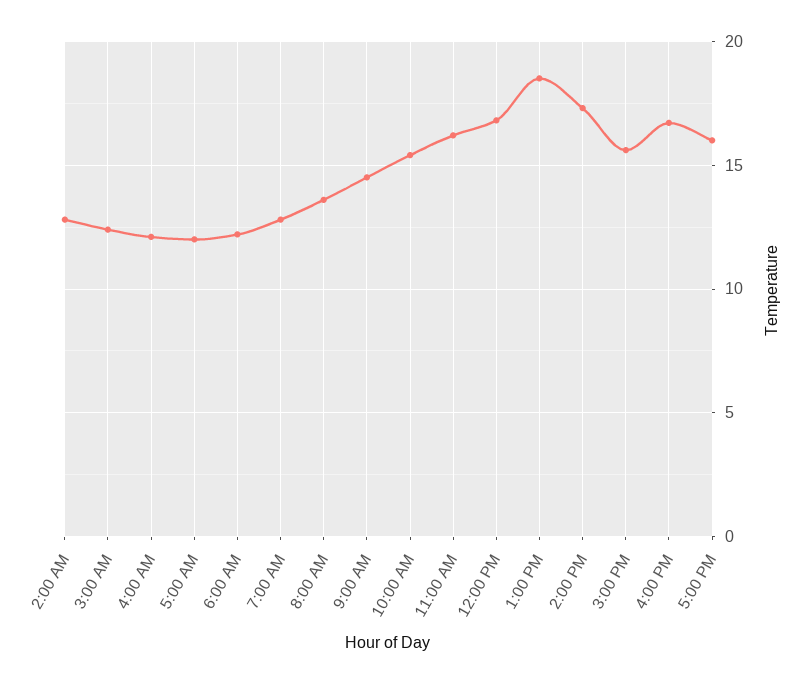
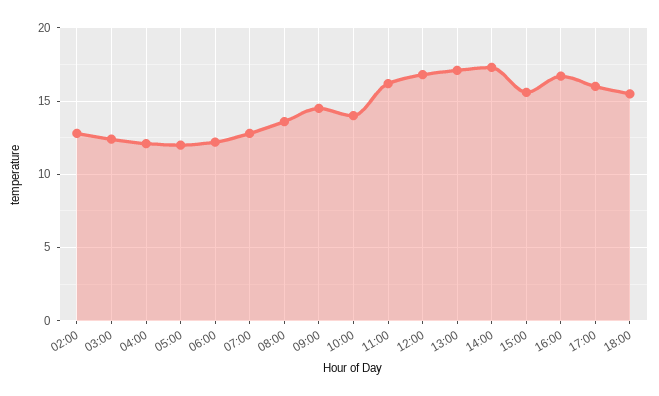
10:00 AM: 15.5 -> 14
1:00 PM: 18.5 -> 17
18:00: none -> 15.5

